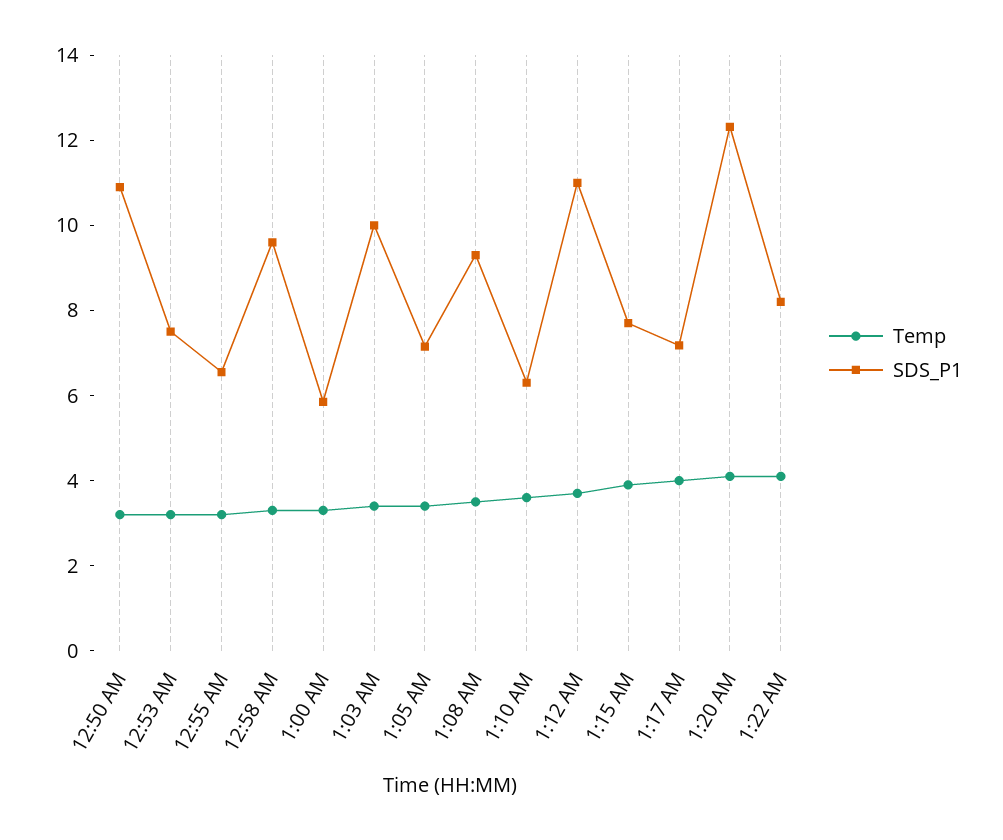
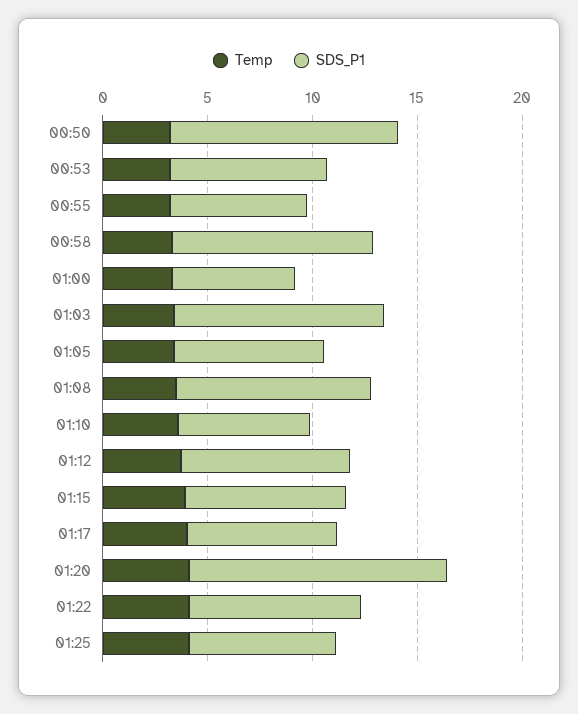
SDS_P1, 1:12 AM: 11 -> 8
Temp, 01:25: none -> 4
SDS_P1, 01:25: none -> 7

